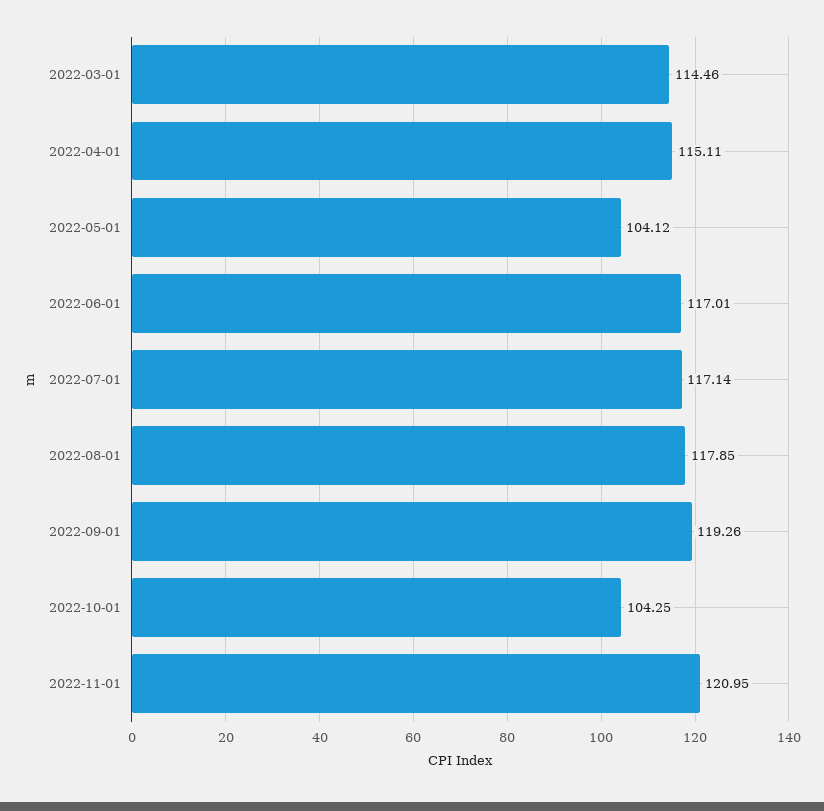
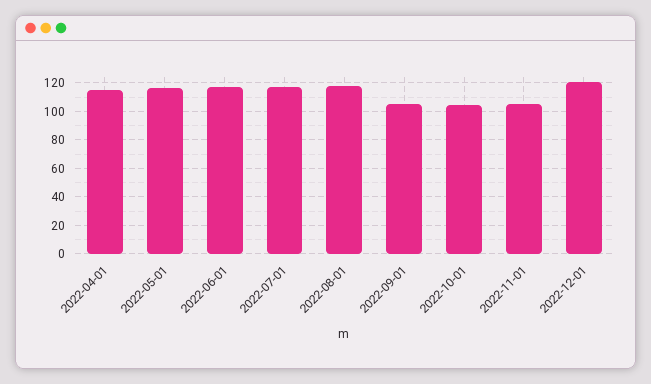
2022-03-01: 114.46 -> none
2022-05-01: 104.12 -> 115
2022-09-01: 119.26 -> 105
2022-11-01: 120.95 -> 105
2022-12-01: none -> 120

